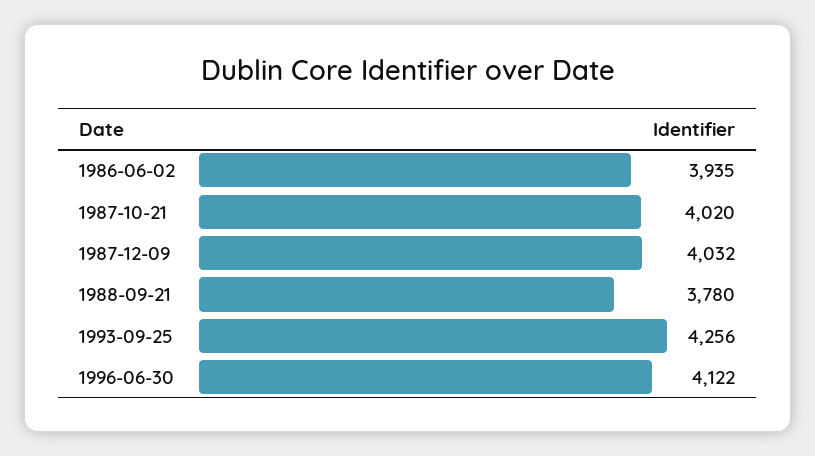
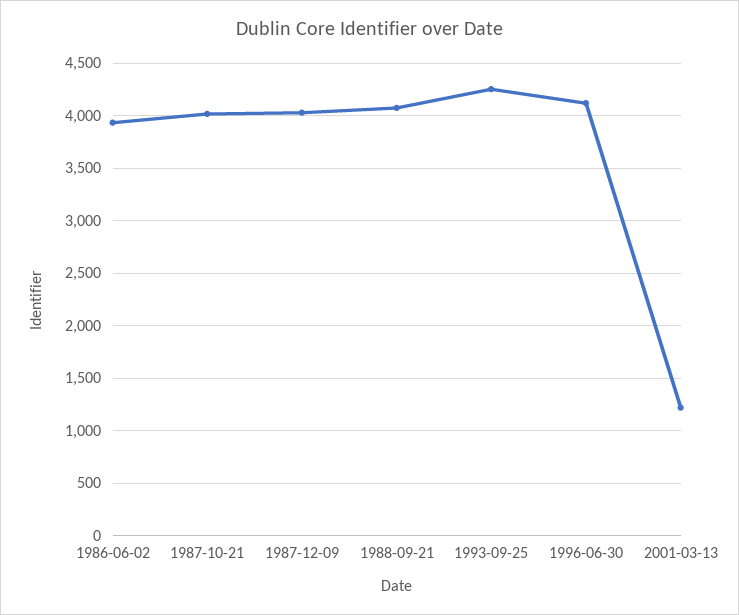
1988-09-21: 3780 -> 4100
2001-03-13: none -> 1200

